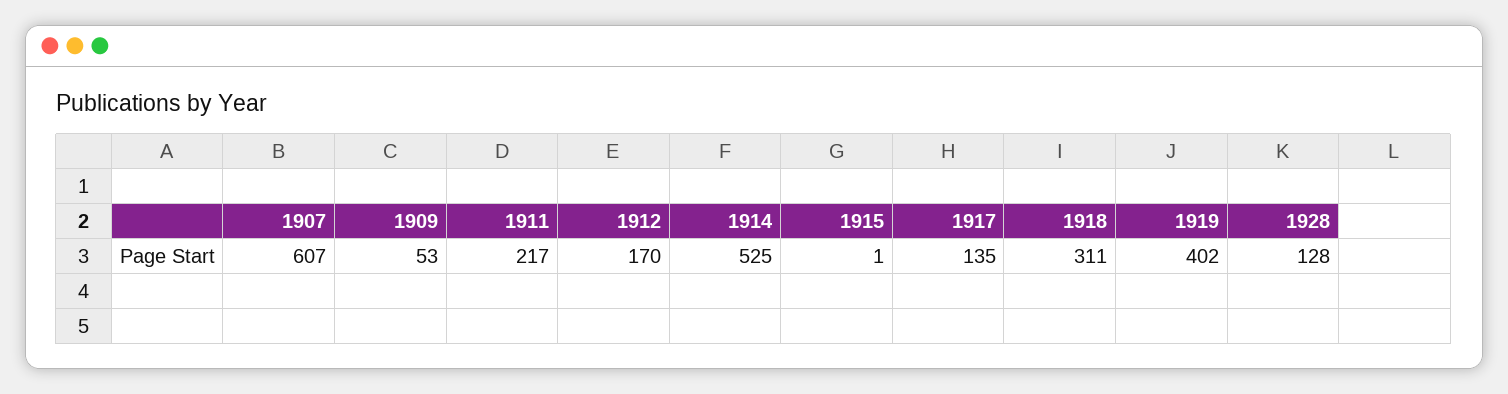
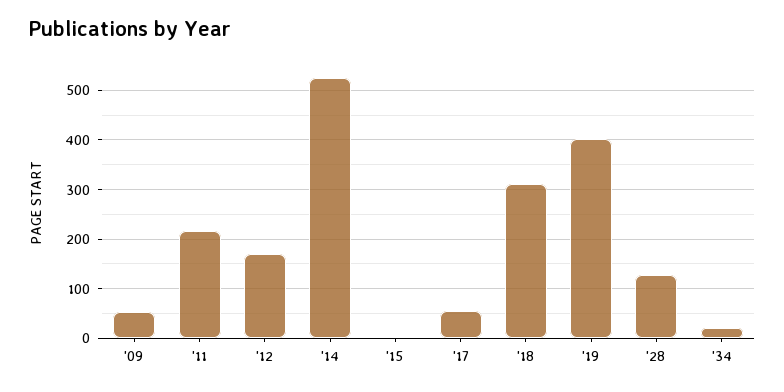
1907: 607 -> none
1917: 135 -> 60
'34: none -> 20

